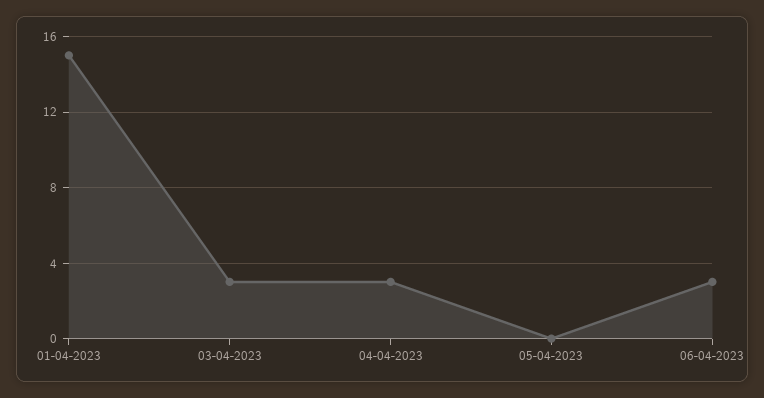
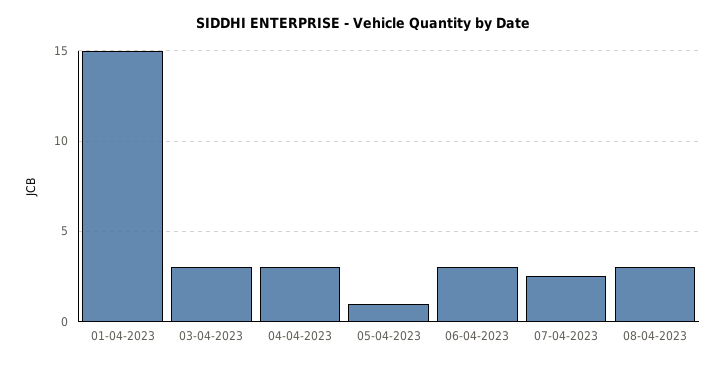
05-04-2023: 0 -> 1
07-04-2023: none -> 2.5
08-04-2023: none -> 3

